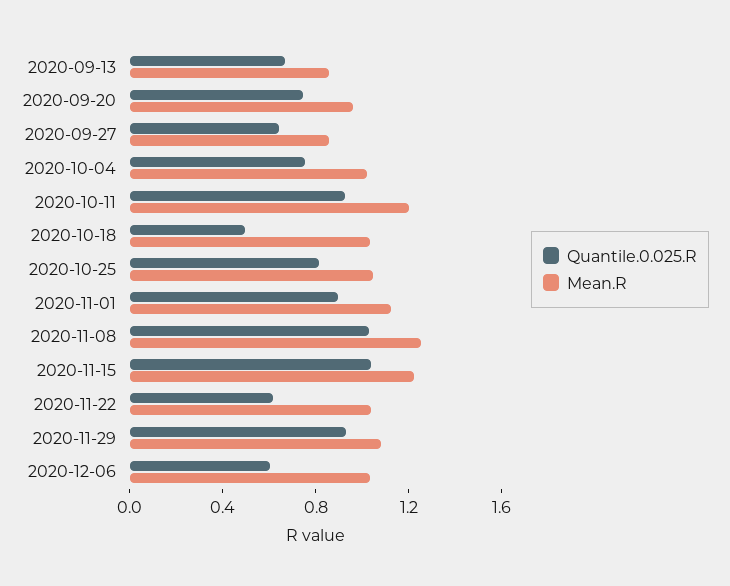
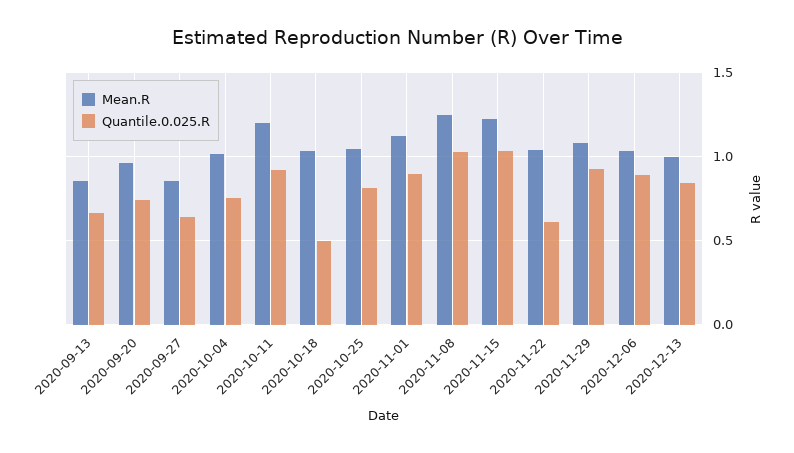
Quantile.0.025.R, 2020-12-06: 0.6 -> 0.9
Mean.R, 2020-12-13: none -> 1
Quantile.0.025.R, 2020-12-13: none -> 0.85

